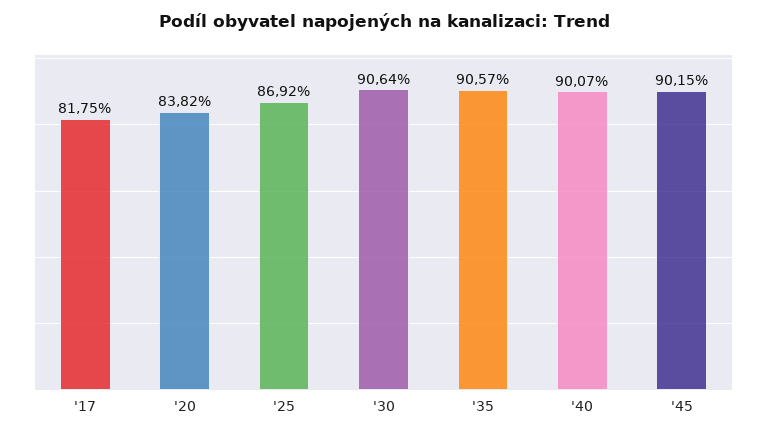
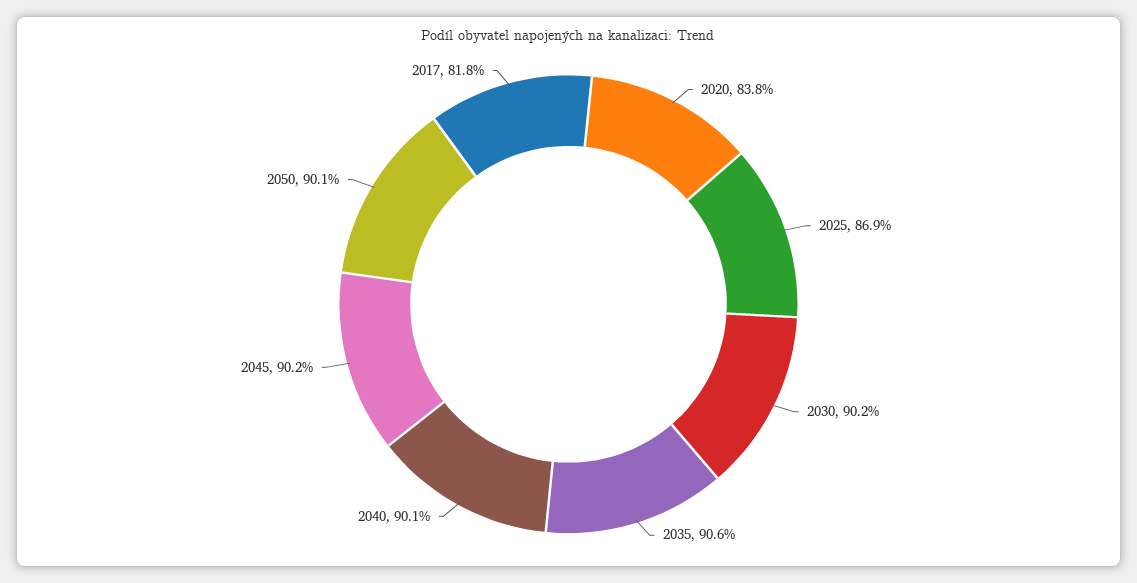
'30: 90.64 -> 90.2
2050: none -> 90.1

